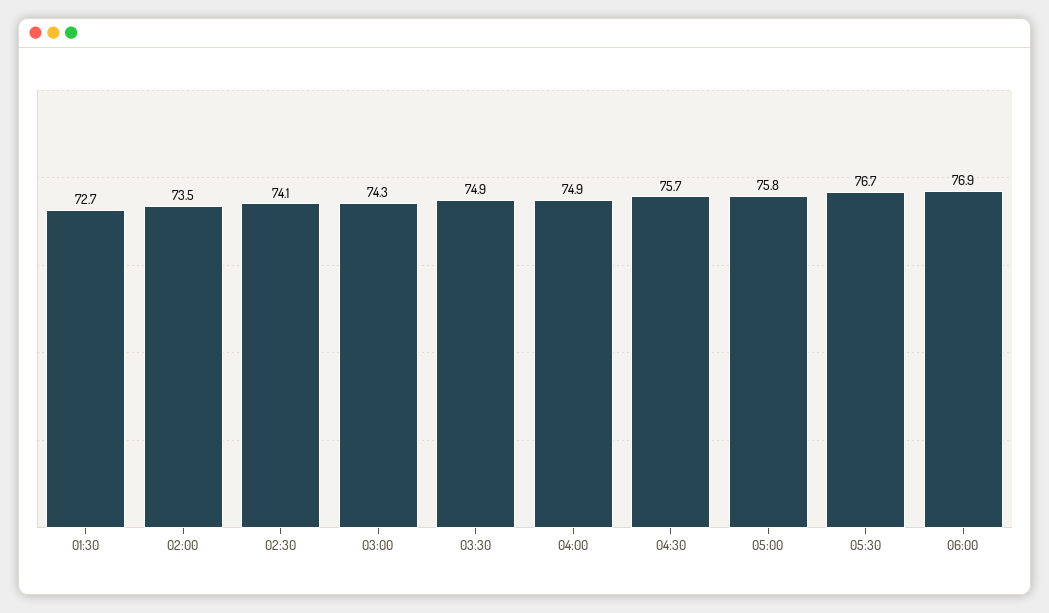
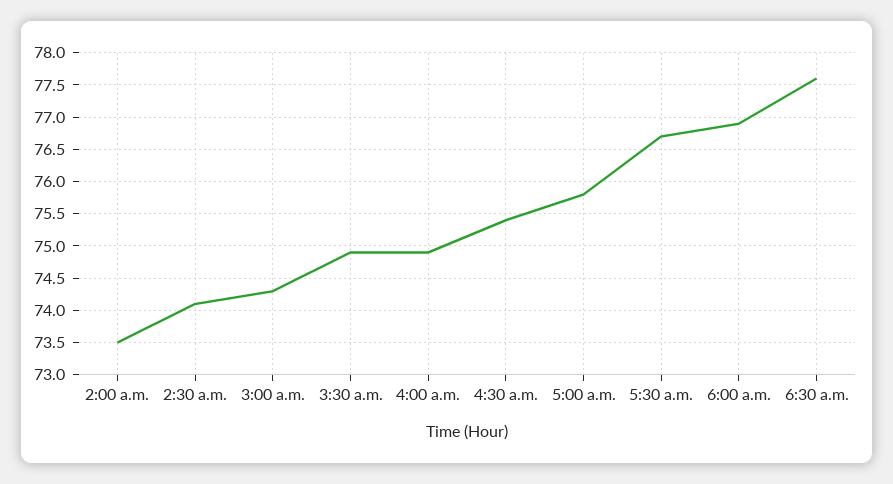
01:30: 72.7 -> none
04:30: 75.7 -> 75.4
6:30 a.m.: none -> 77.6

